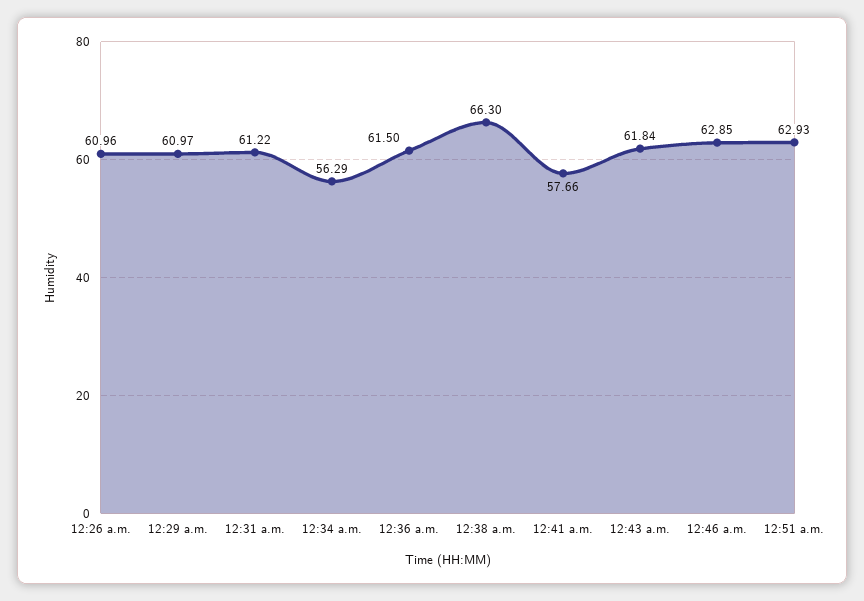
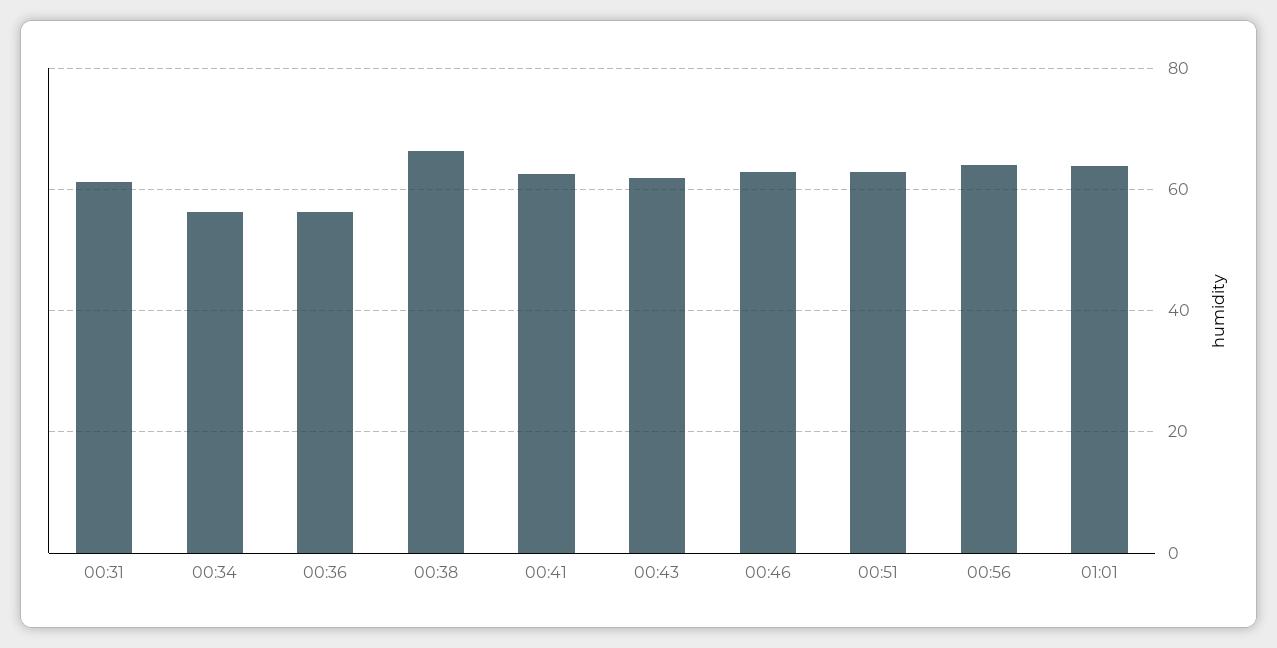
12:26 a.m.: 60.96 -> none
12:29 a.m.: 60.97 -> none
12:36 a.m.: 61.5 -> 56
12:41 a.m.: 57.66 -> 62
00:56: none -> 64
01:01: none -> 64

